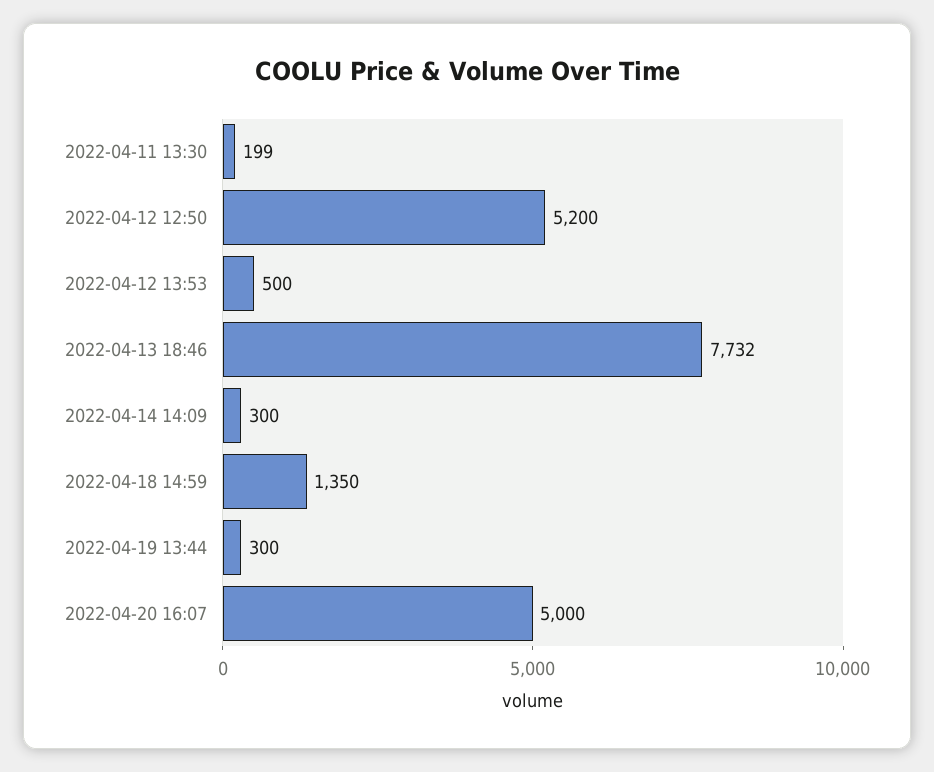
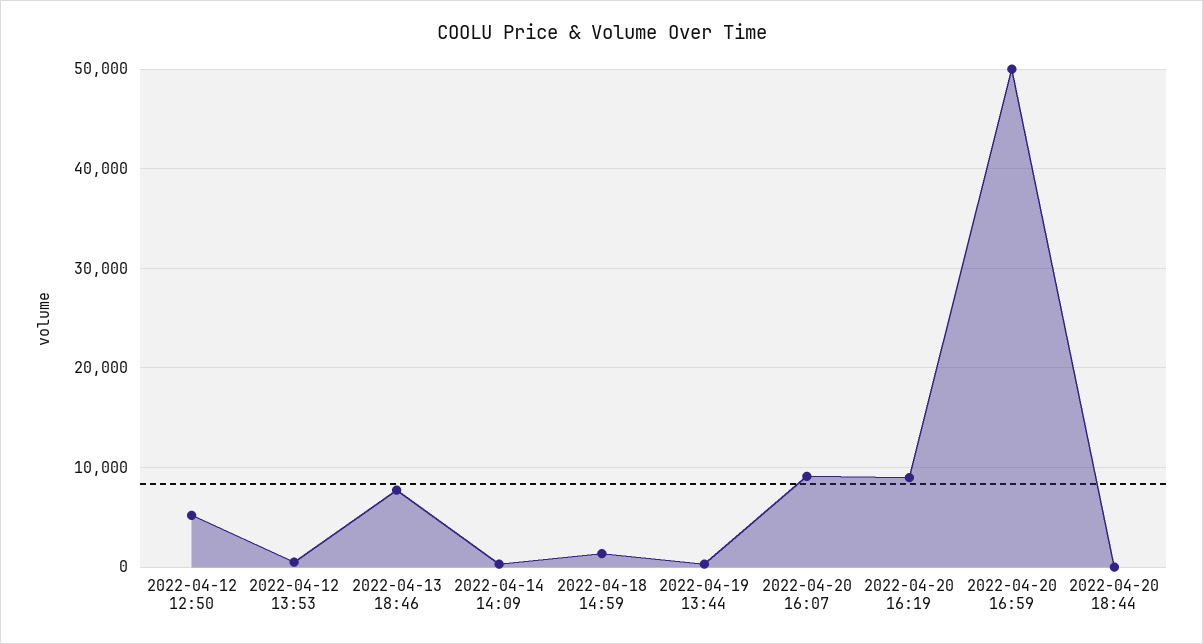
2022-04-11 13:30: 199 -> none
2022-04-20 16:07: 5000 -> 9000
2022-04-20 16:19: none -> 9000
2022-04-20 16:59: none -> 50000
2022-04-20 18:44: none -> 0

